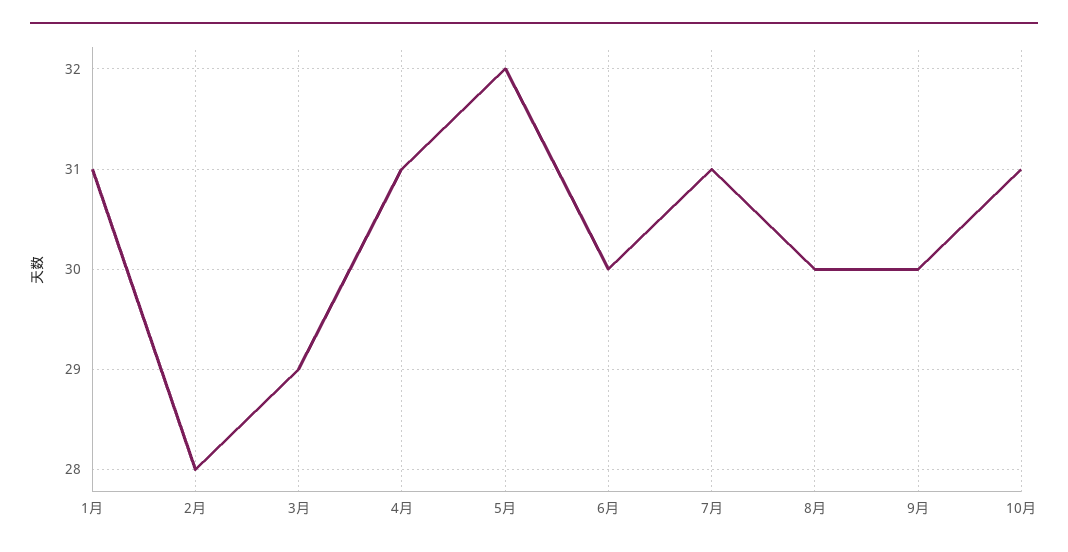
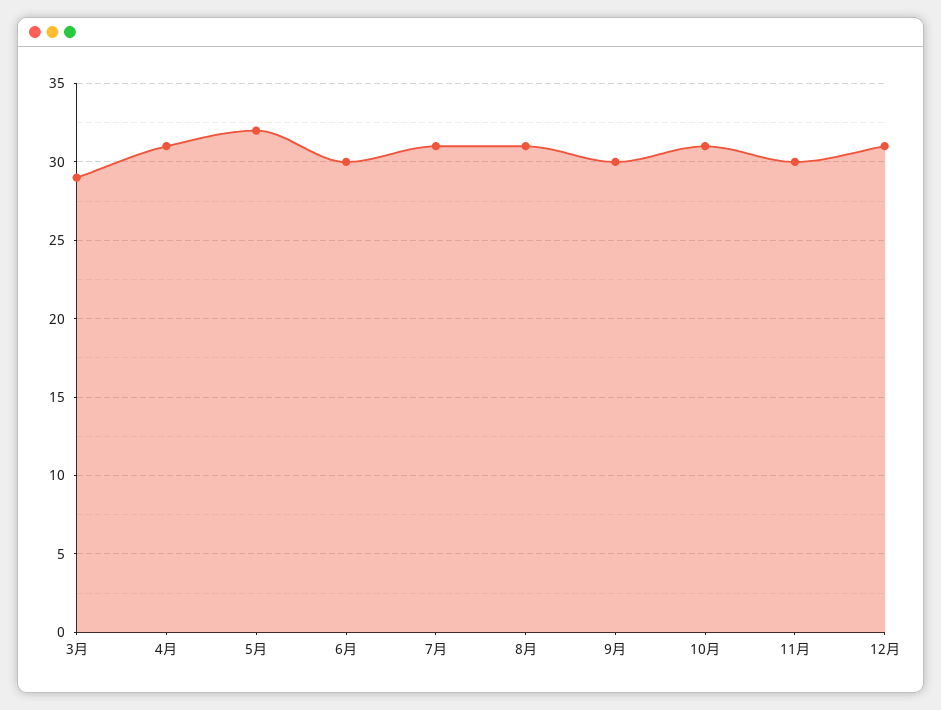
1月: 31 -> none
2月: 28 -> none
8月: 30 -> 31
11月: none -> 30
12月: none -> 31

